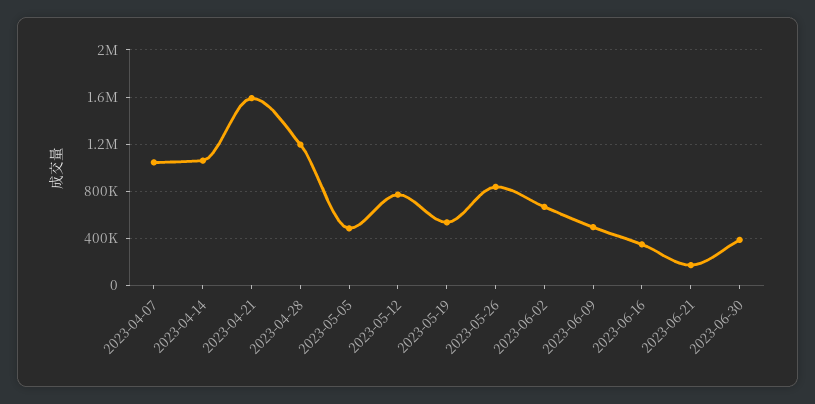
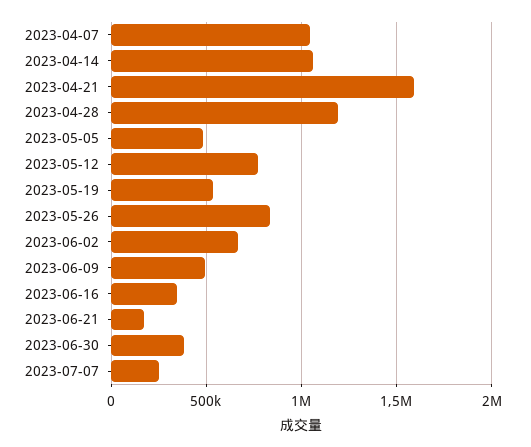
2023-07-07: none -> 250000

